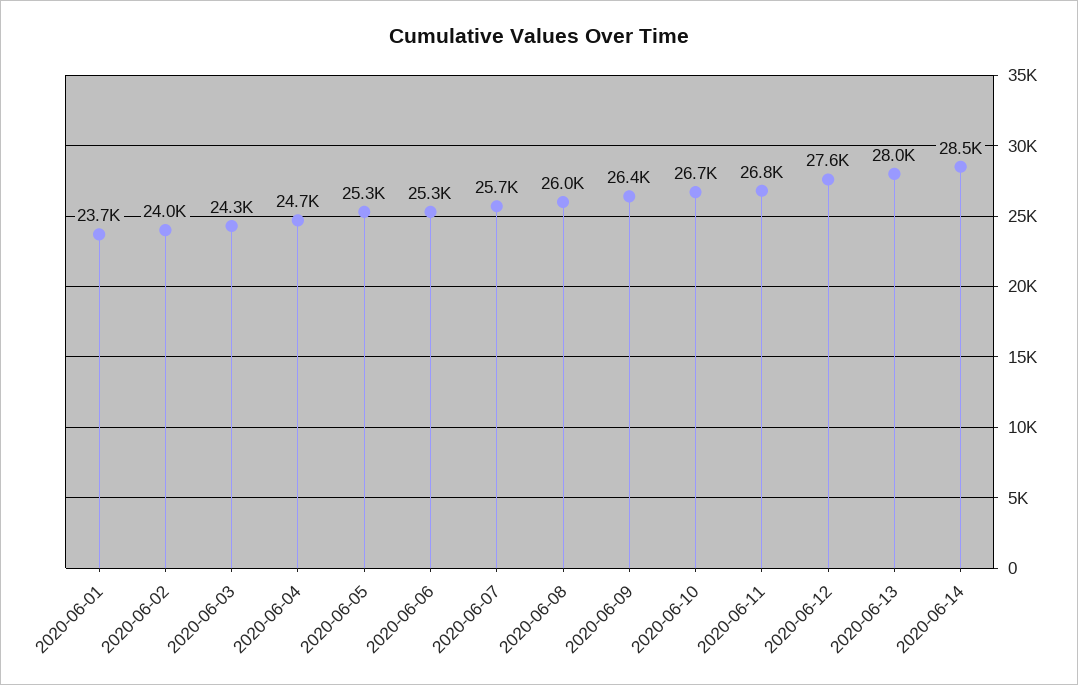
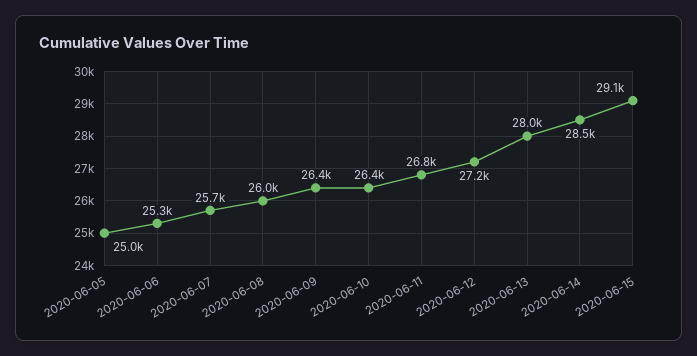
2020-06-01: 23700 -> none
2020-06-02: 24000 -> none
2020-06-03: 24300 -> none
2020-06-04: 24700 -> none
2020-06-05: 25300 -> 25000
2020-06-10: 26700 -> 26400
2020-06-12: 27600 -> 27200
2020-06-15: none -> 29100

